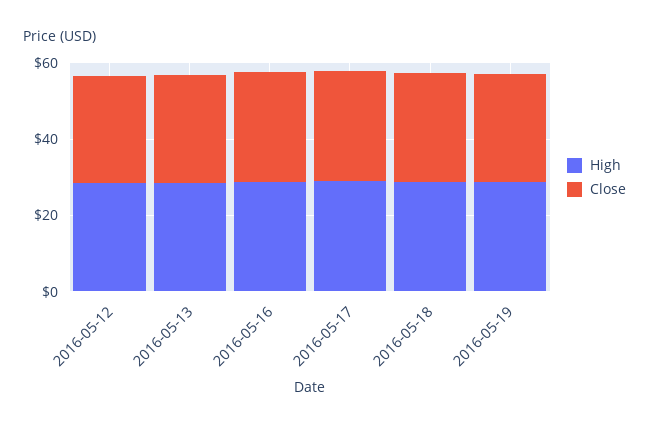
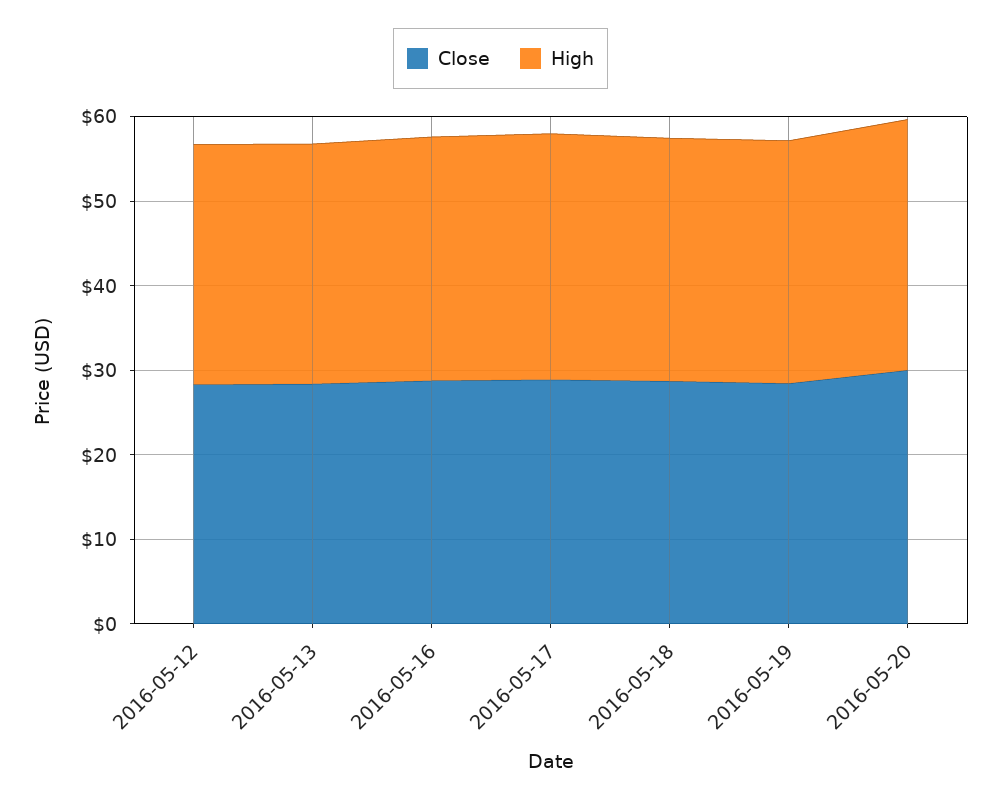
Close, 2016-05-20: none -> 30
High, 2016-05-20: none -> 30

